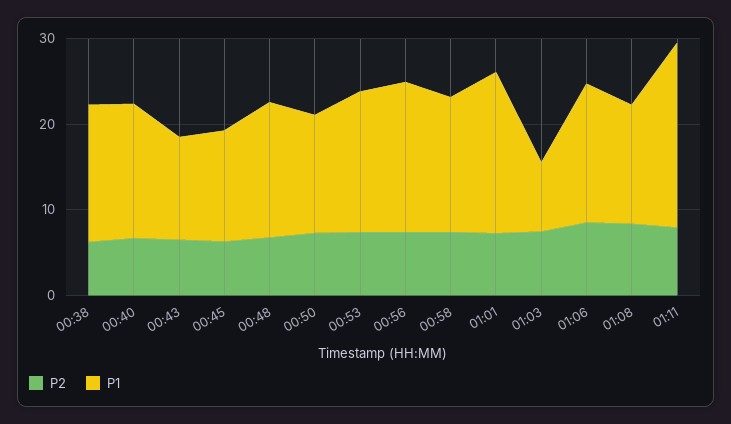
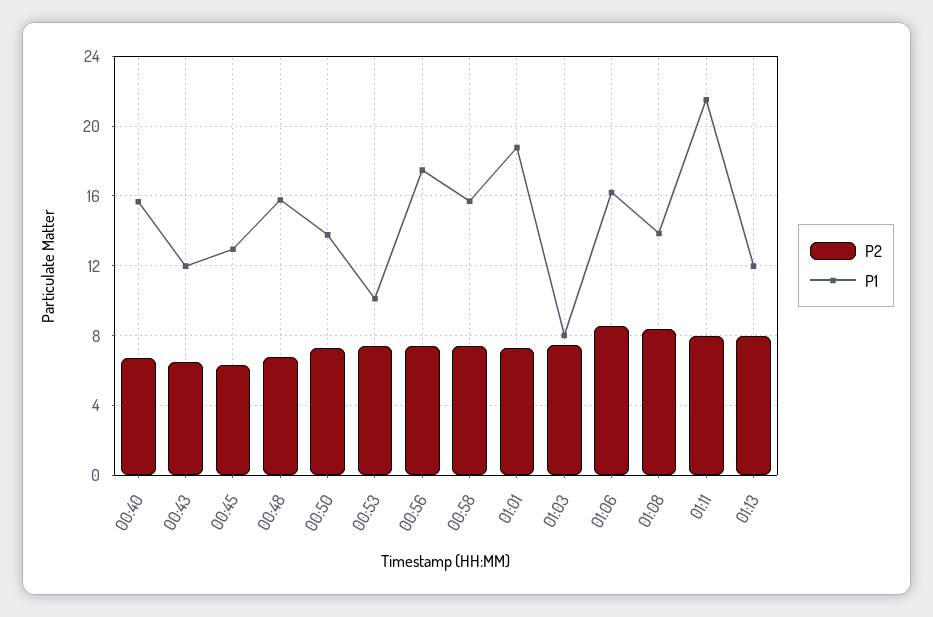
P2, 00:38: 6 -> none
P1, 00:38: 16 -> none
P1, 00:53: 16 -> 10
P2, 01:13: none -> 8
P1, 01:13: none -> 12

